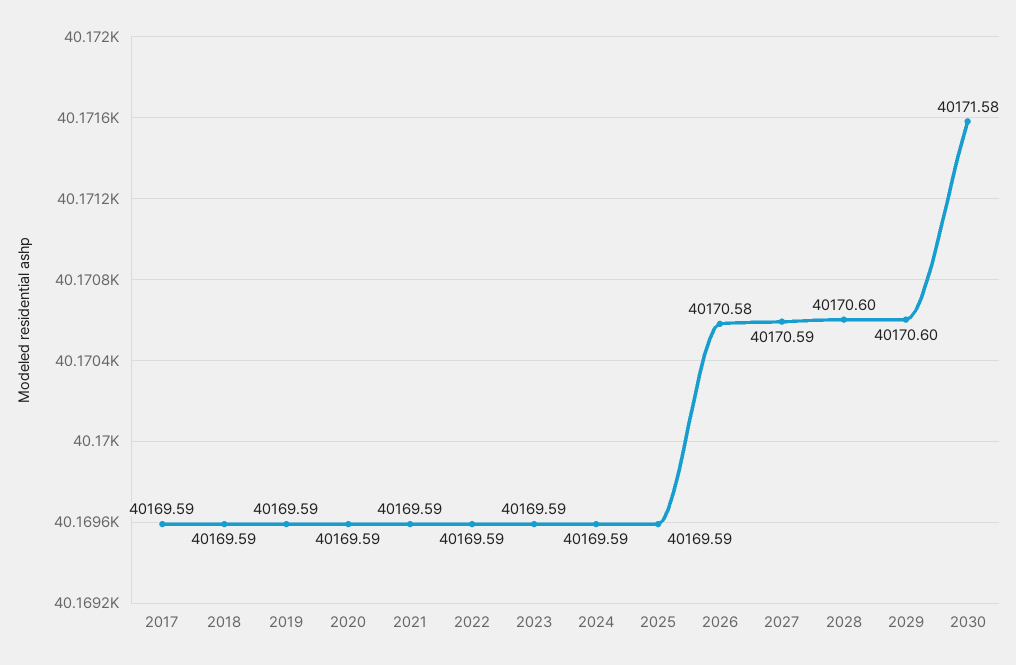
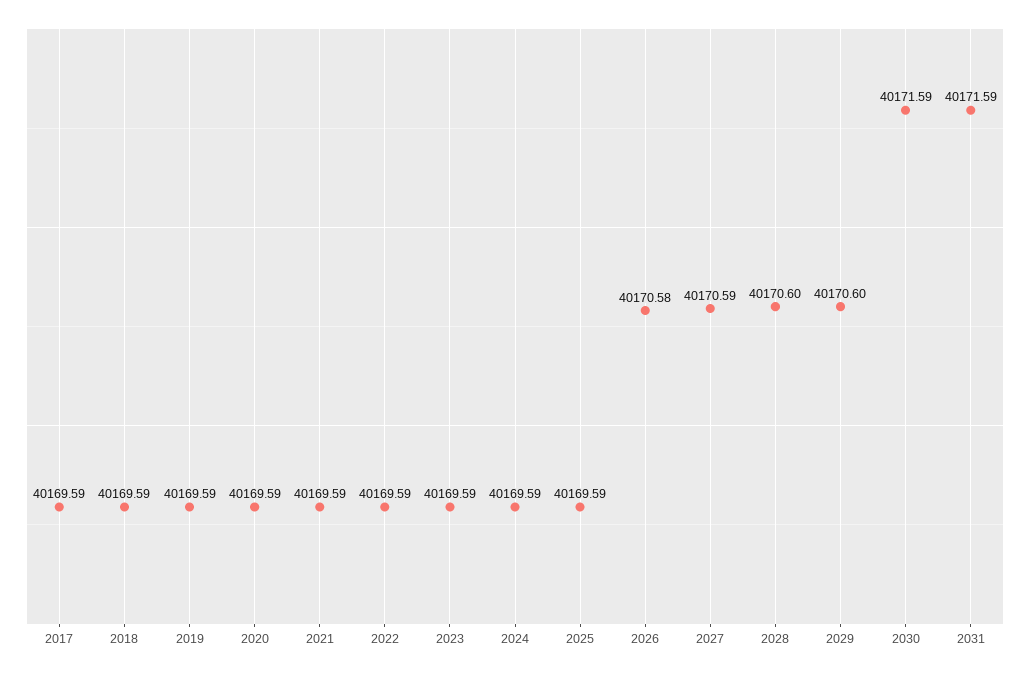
2030: 40171.58 -> 40171.59
2031: none -> 40171.59

